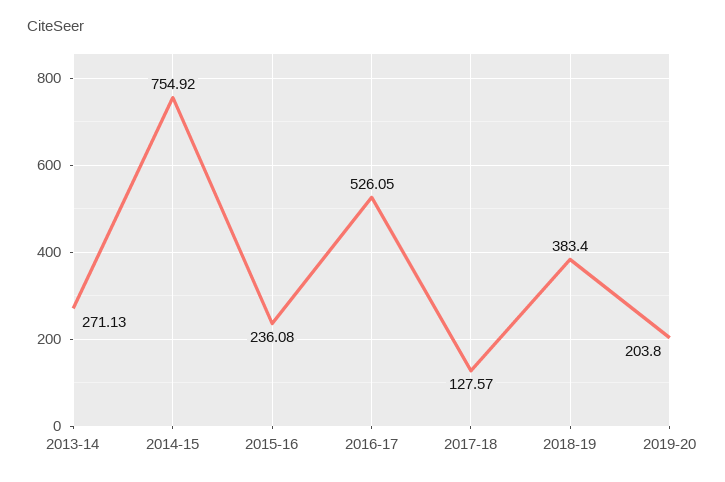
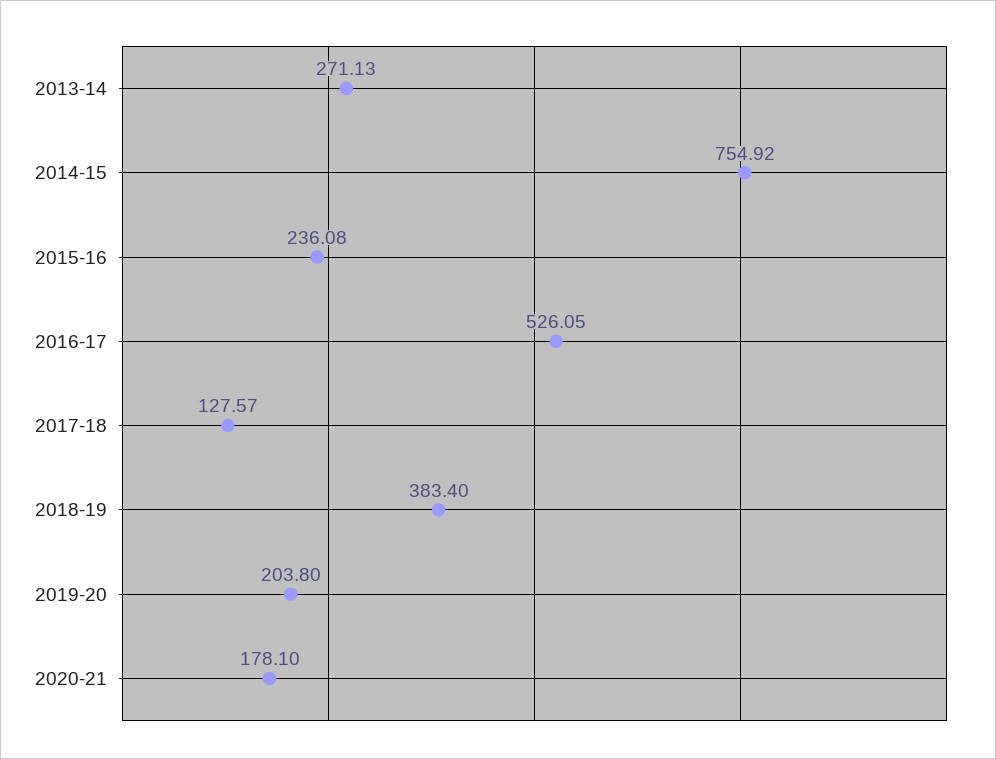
2020-21: none -> 178.1

